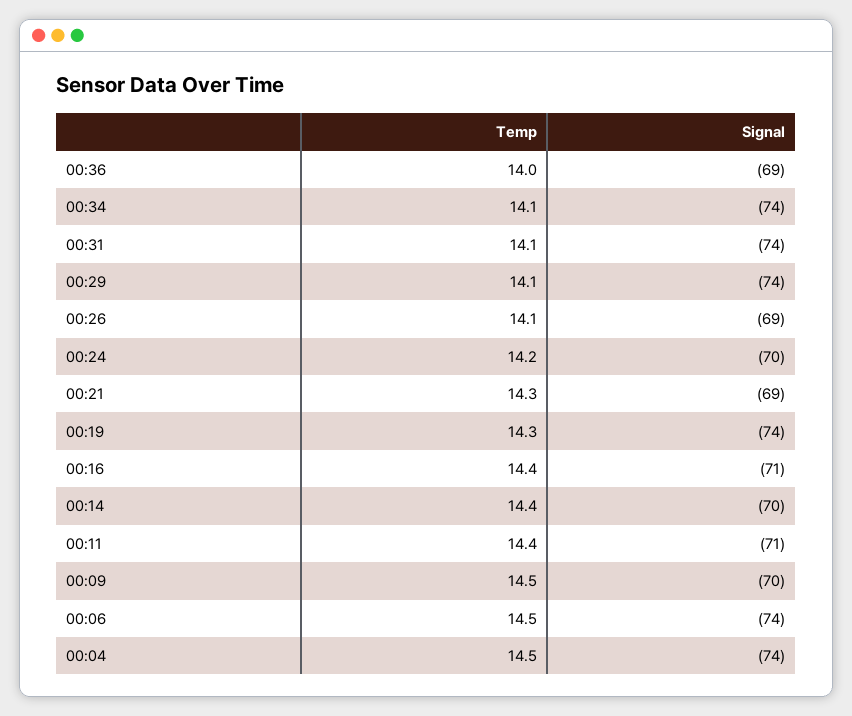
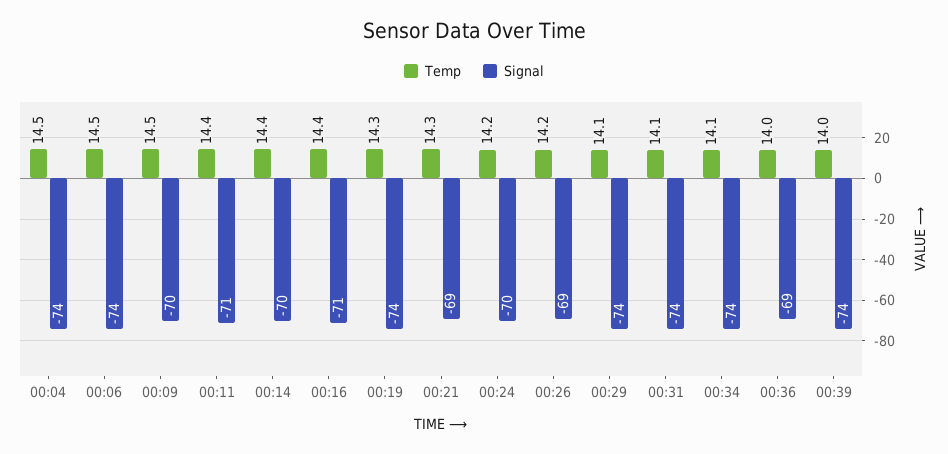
Temp, 00:26: 14.1 -> 14.2
Temp, 00:39: none -> 14
Signal, 00:39: none -> -74

